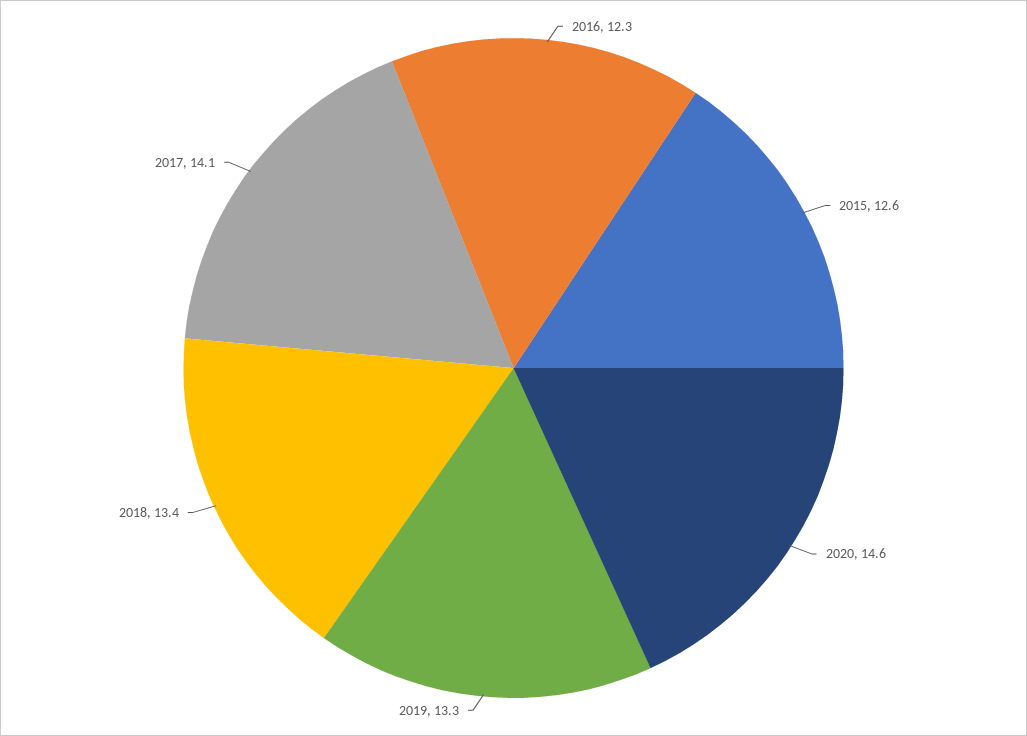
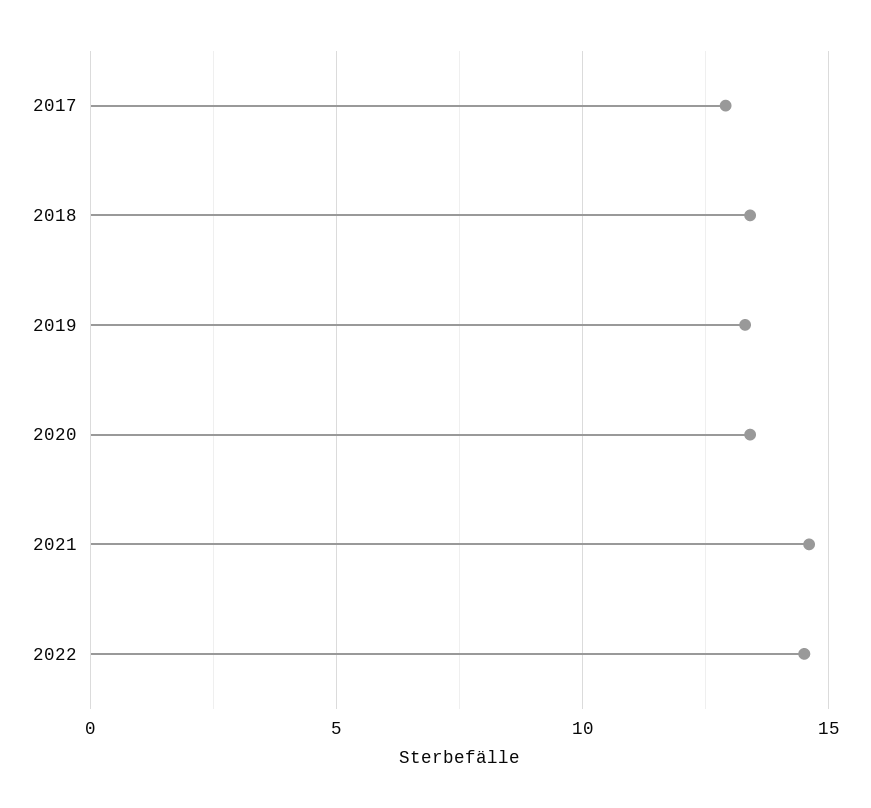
2016: 12.3 -> none
2015: 12.6 -> none
2020: 14.6 -> 13.5
2017: 14.1 -> 13
2021: none -> 14.5
2022: none -> 14.5

